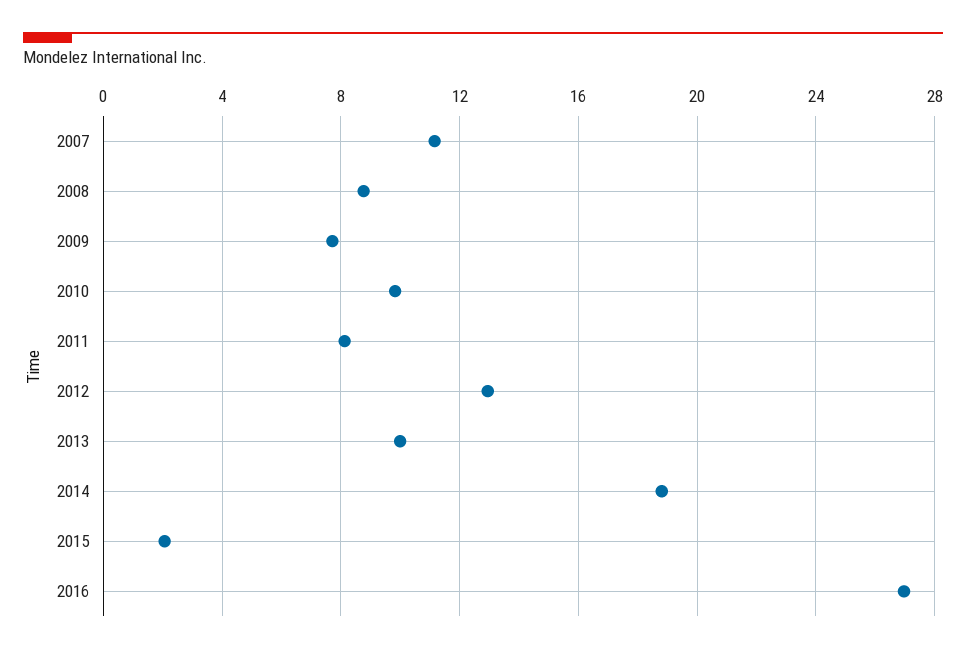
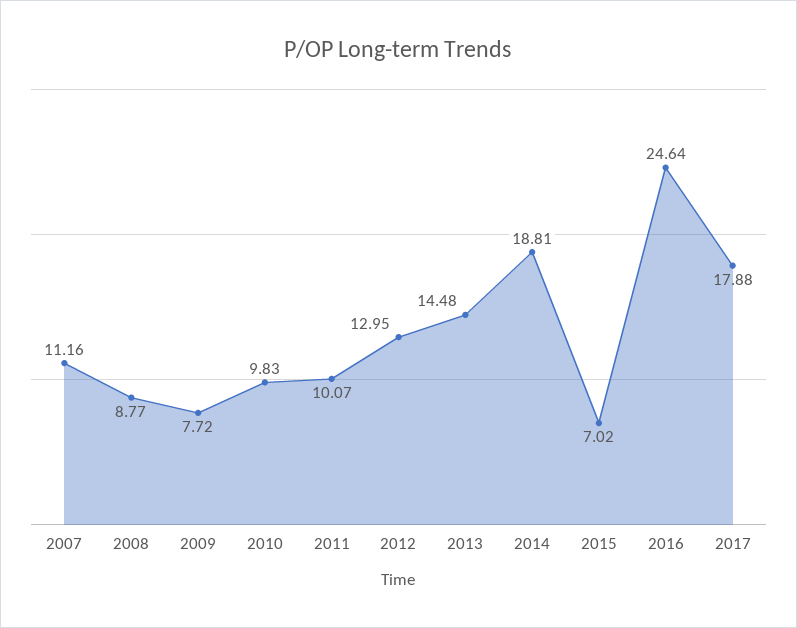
2011: 8 -> 10.07
2013: 10 -> 14.48
2015: 2 -> 7.02
2016: 27 -> 24.64
2017: none -> 17.88

